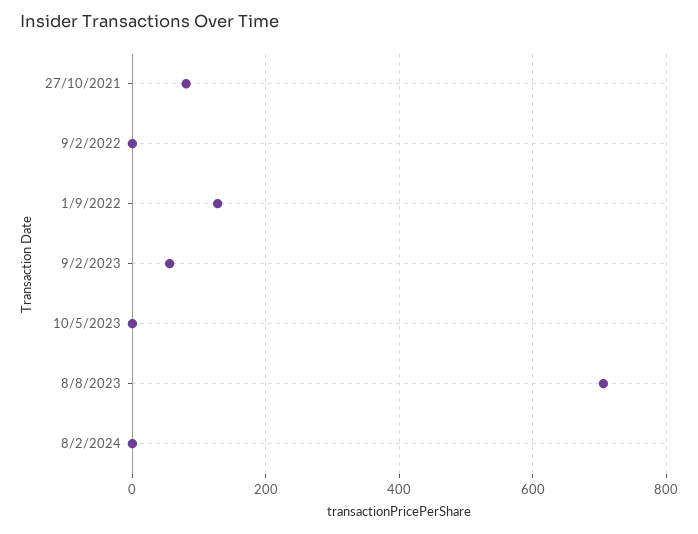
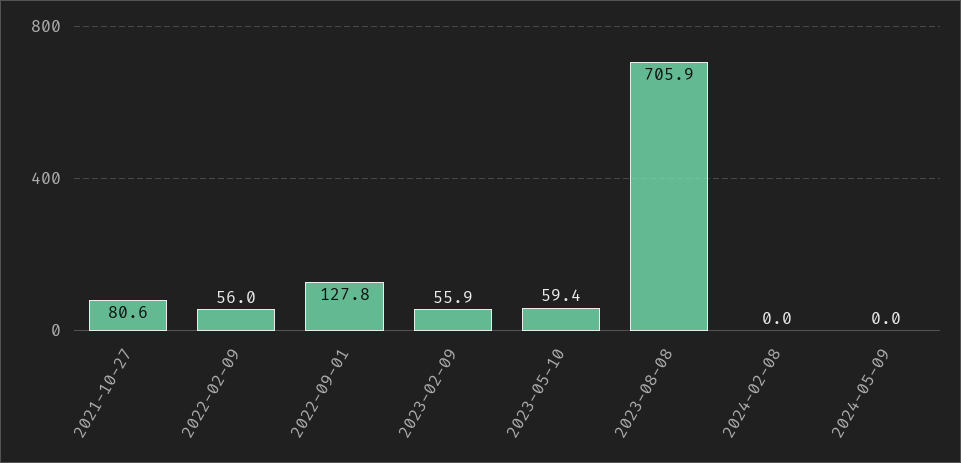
9/2/2022: 0 -> 56
10/5/2023: 0 -> 59.4
2024-05-09: none -> 0

